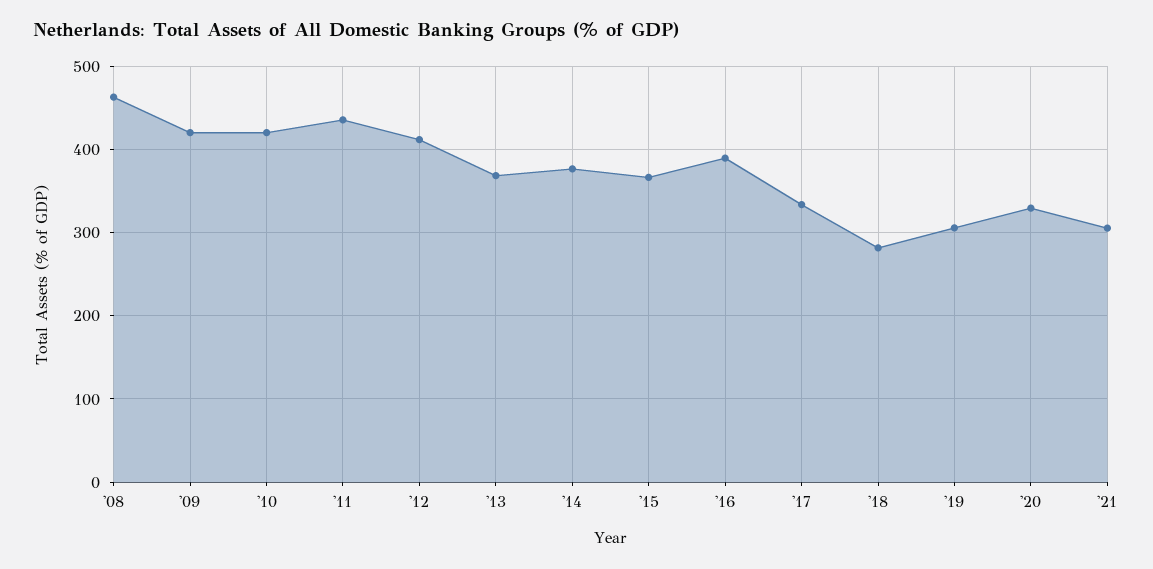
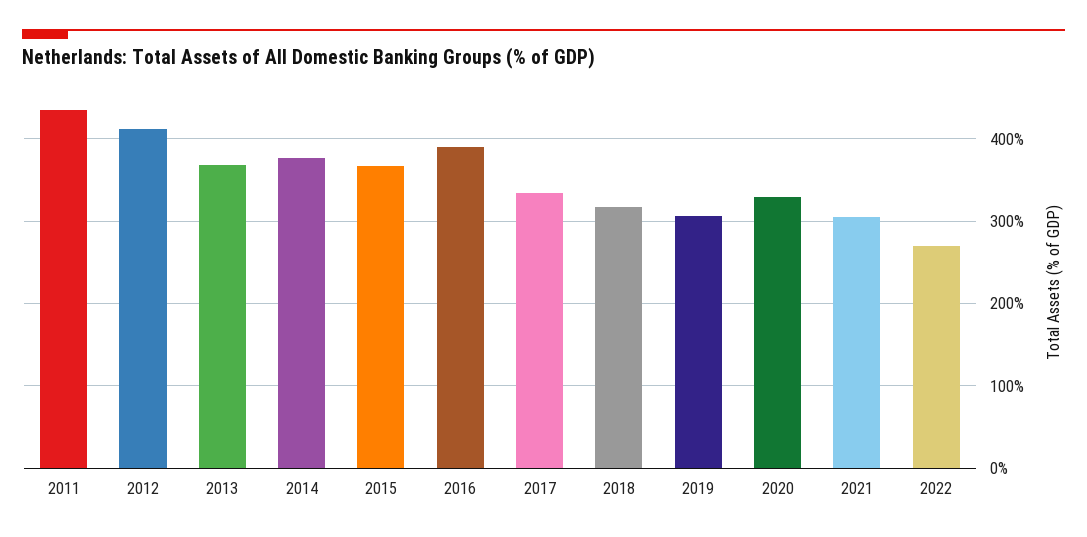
'08: 460 -> none
'09: 420 -> none
'10: 420 -> none
'18: 280 -> 320
2022: none -> 270

